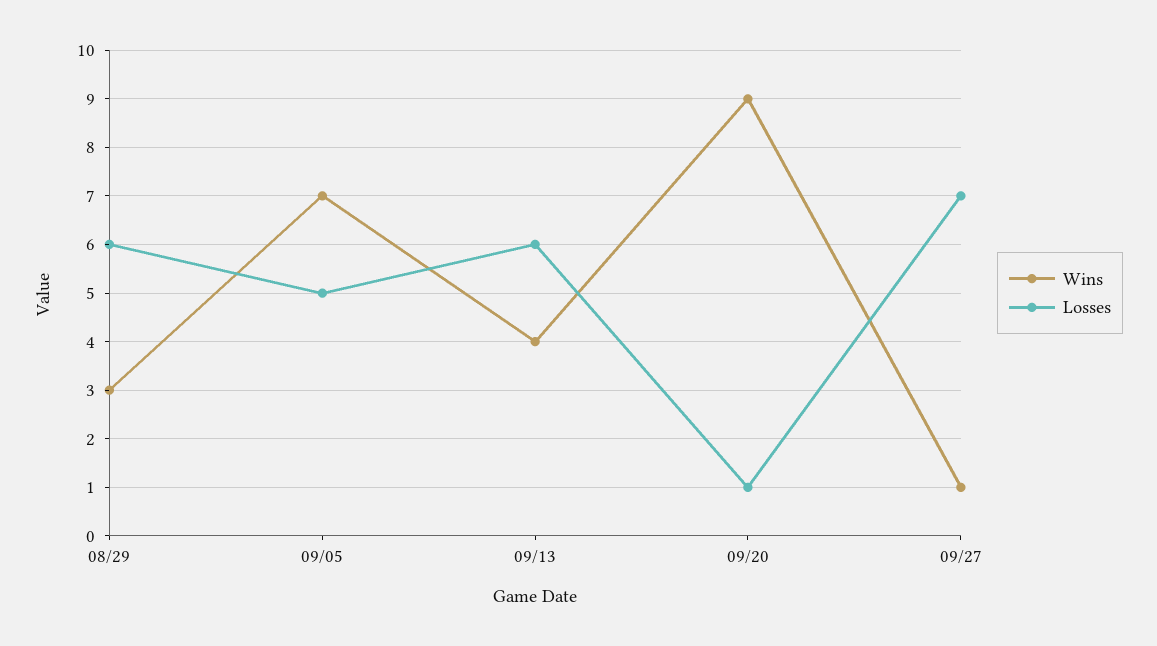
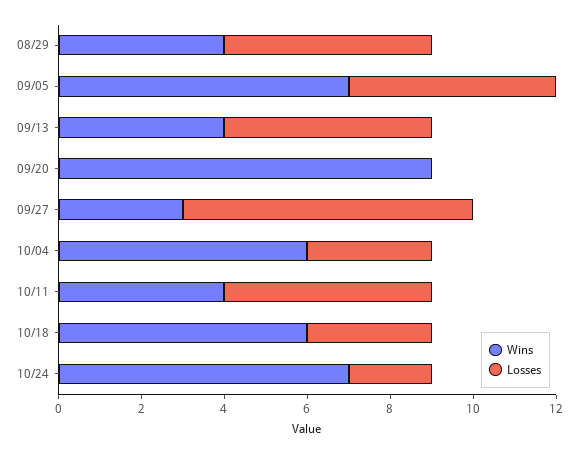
Wins, 08/29: 3 -> 4
Losses, 08/29: 6 -> 5
Losses, 09/13: 6 -> 5
Losses, 09/20: 1 -> 0
Wins, 09/27: 1 -> 3
Wins, 10/04: none -> 6
Losses, 10/04: none -> 3
Wins, 10/11: none -> 4
Losses, 10/11: none -> 5
Wins, 10/18: none -> 6
Losses, 10/18: none -> 3
Wins, 10/24: none -> 7
Losses, 10/24: none -> 2

